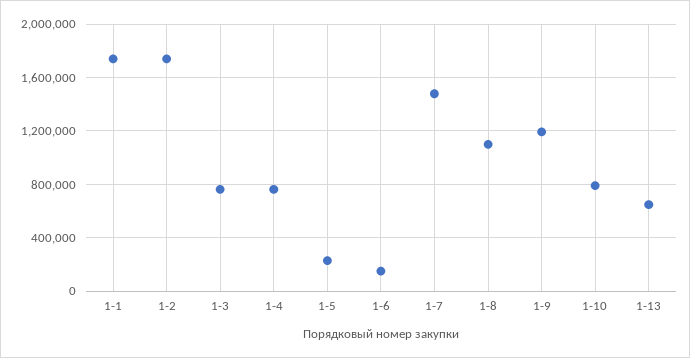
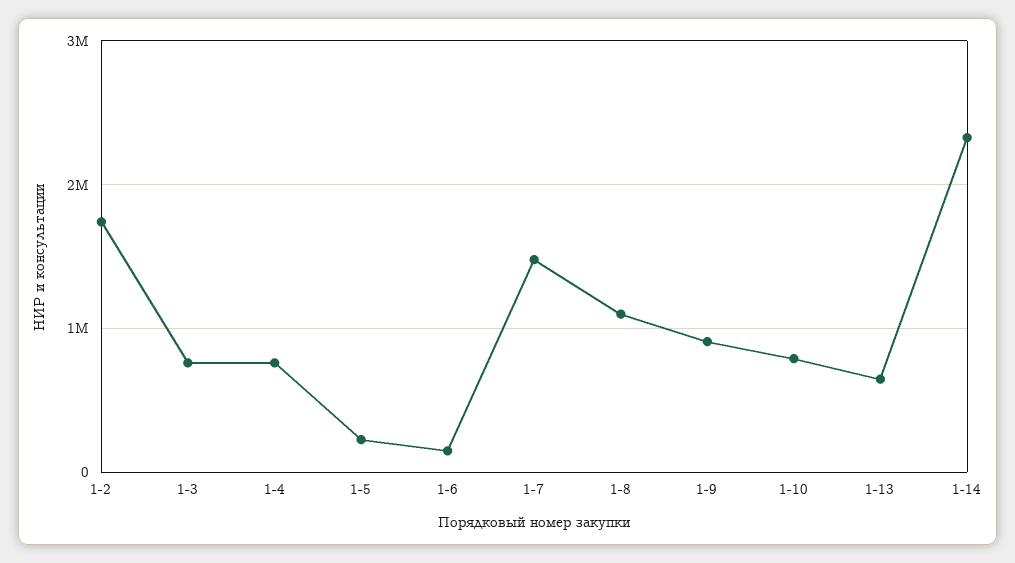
1-1: 1750000 -> none
1-9: 1200000 -> 900000
1-14: none -> 2300000

